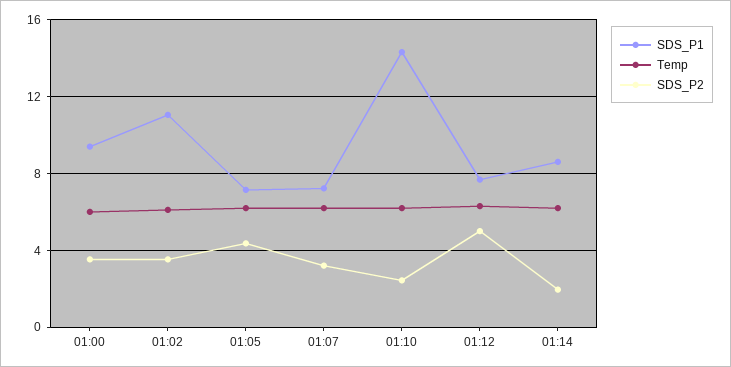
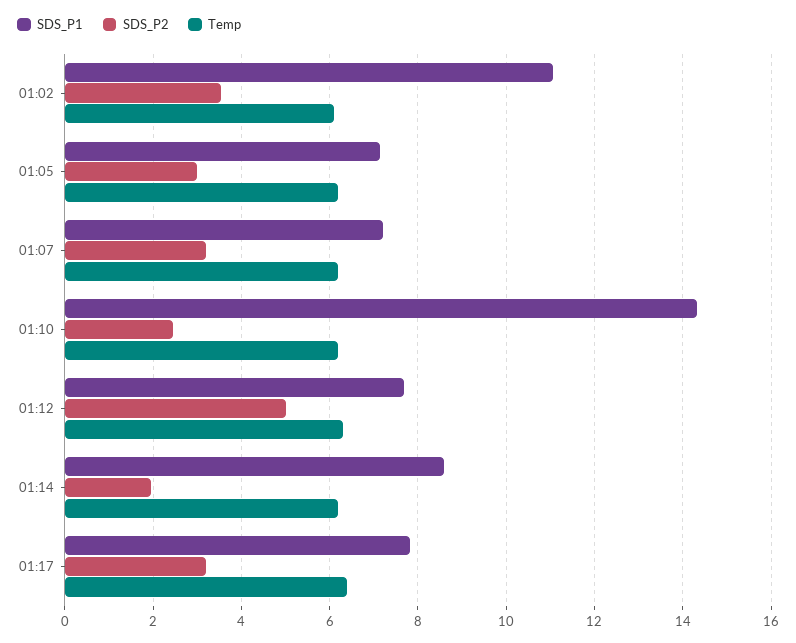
SDS_P1, 01:00: 9.5 -> none
Temp, 01:00: 6 -> none
SDS_P2, 01:00: 3.5 -> none
SDS_P2, 01:05: 4.5 -> 3
SDS_P1, 01:17: none -> 7.8
SDS_P2, 01:17: none -> 3.2
Temp, 01:17: none -> 6.4

